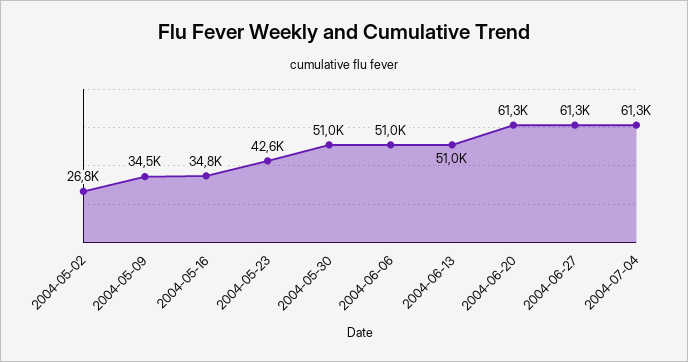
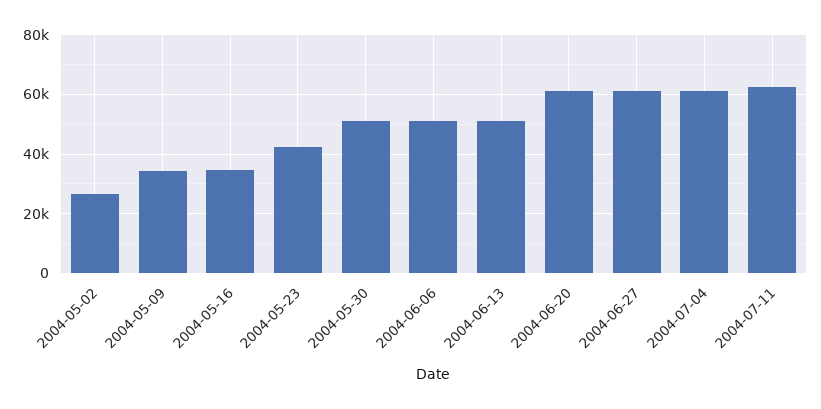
2004-07-11: none -> 62500

